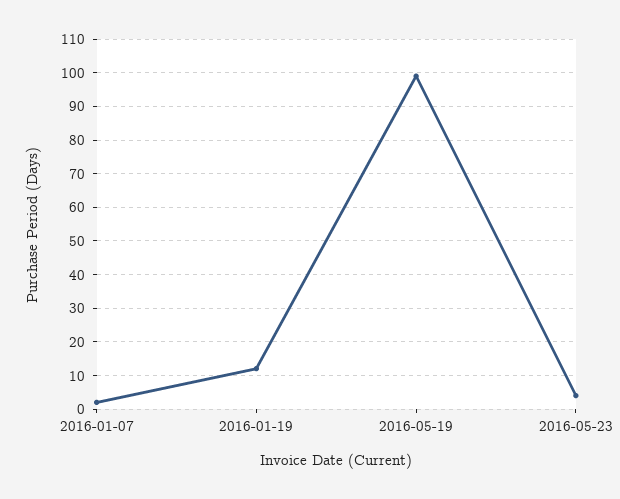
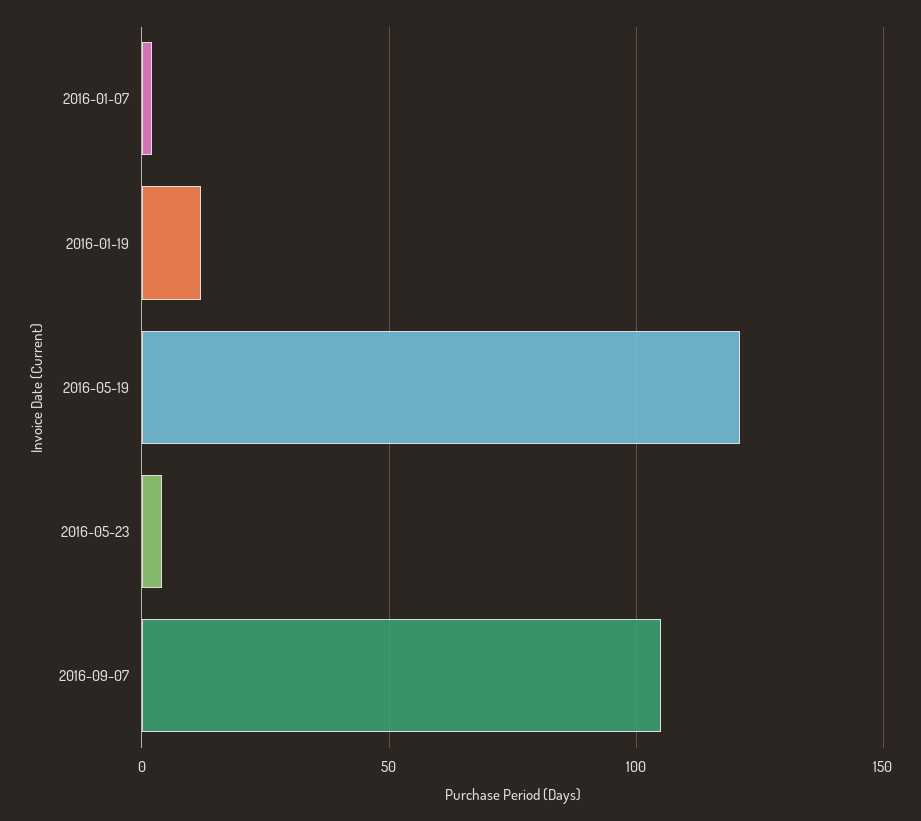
2016-05-19: 100 -> 120
2016-09-07: none -> 105

